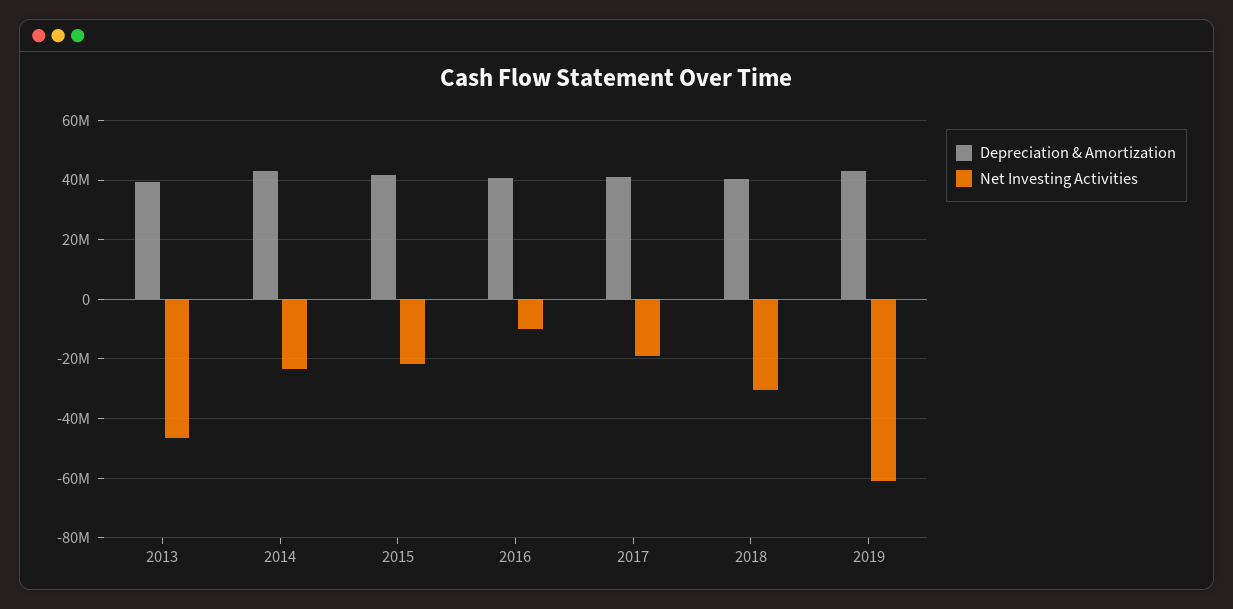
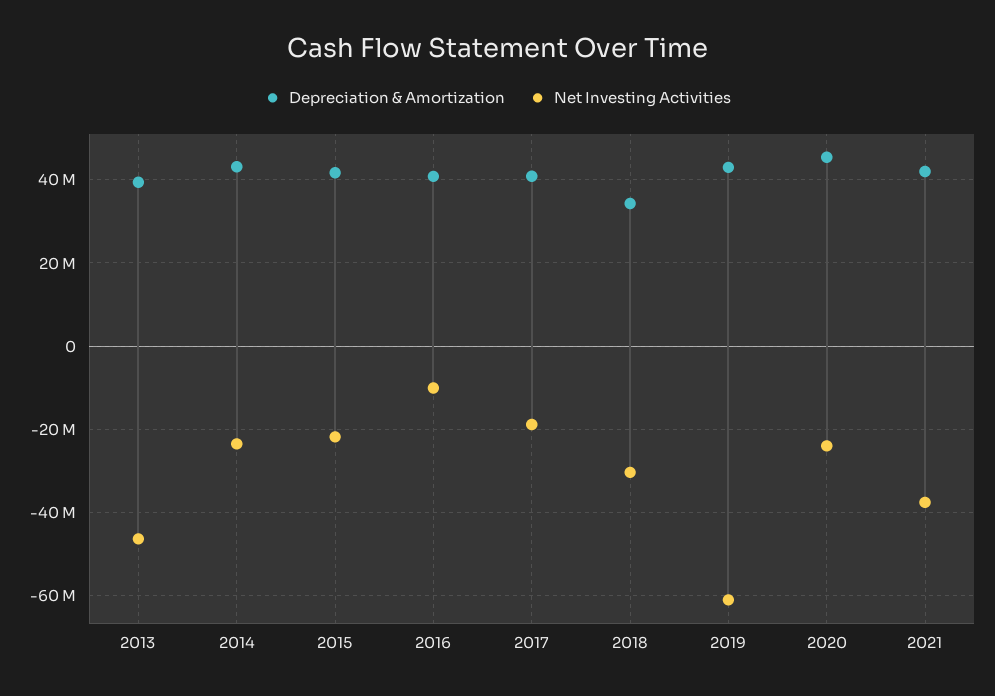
Depreciation & Amortization, 2018: 40000000 -> 34000000
Depreciation & Amortization, 2020: none -> 46000000
Net Investing Activities, 2020: none -> -24000000
Depreciation & Amortization, 2021: none -> 42000000
Net Investing Activities, 2021: none -> -38000000

